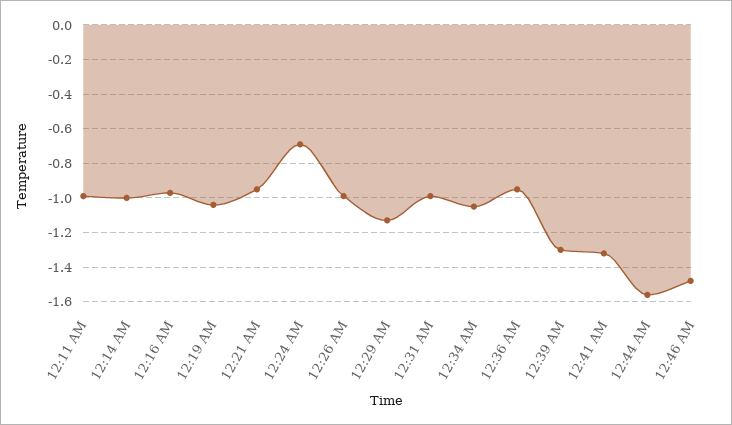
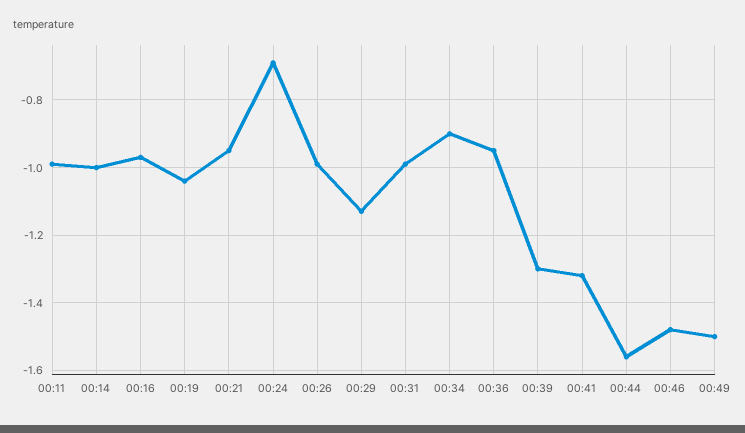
12:34 AM: -1.05 -> -0.9
00:49: none -> -1.5

